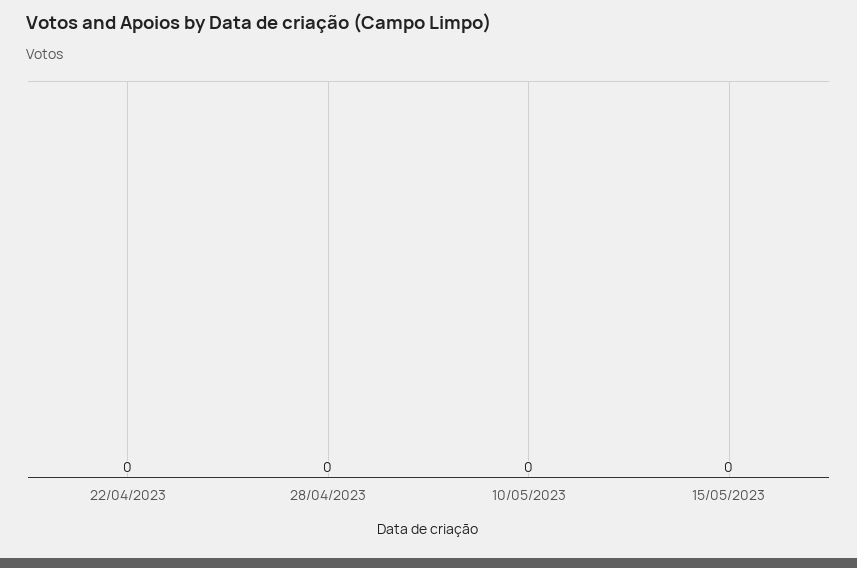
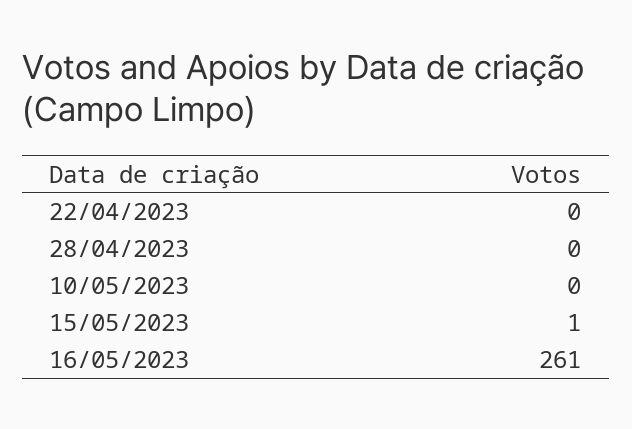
15/05/2023: 0 -> 1
16/05/2023: none -> 261

